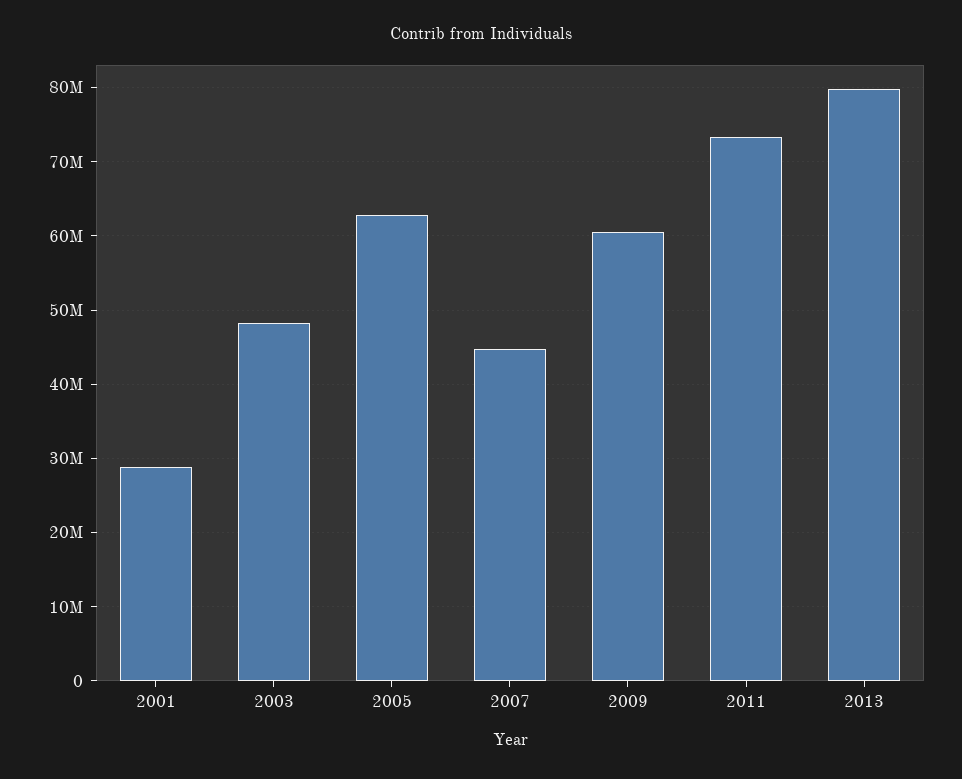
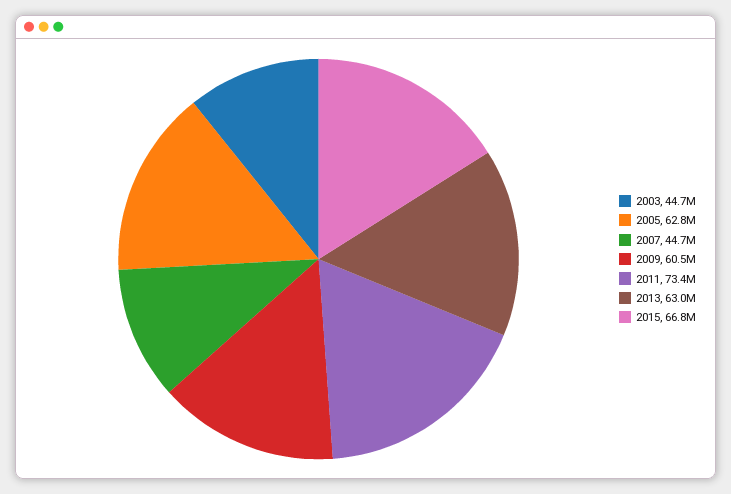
2001: 29000000 -> none
2003: 48000000 -> 44700000
2013: 80000000 -> 63000000
2015: none -> 66800000

